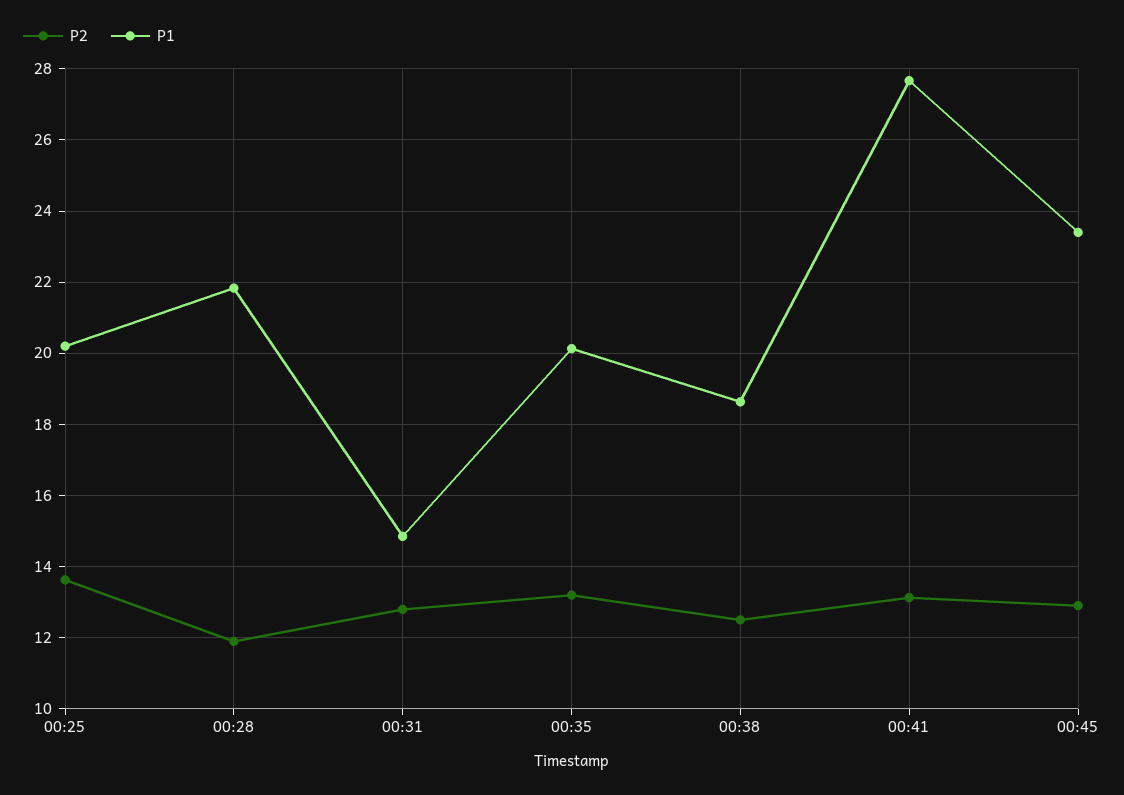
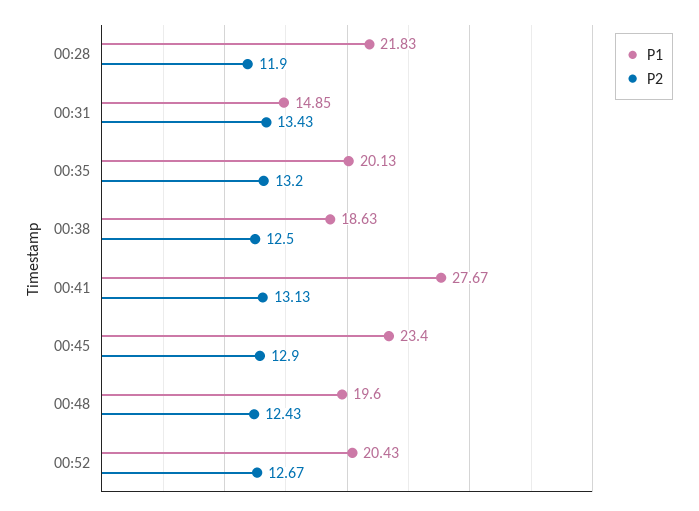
P2, 00:25: 13.6 -> none
P1, 00:25: 20.2 -> none
P2, 00:31: 12.8 -> 13.43
P1, 00:48: none -> 19.6
P2, 00:48: none -> 12.43
P1, 00:52: none -> 20.43
P2, 00:52: none -> 12.67

